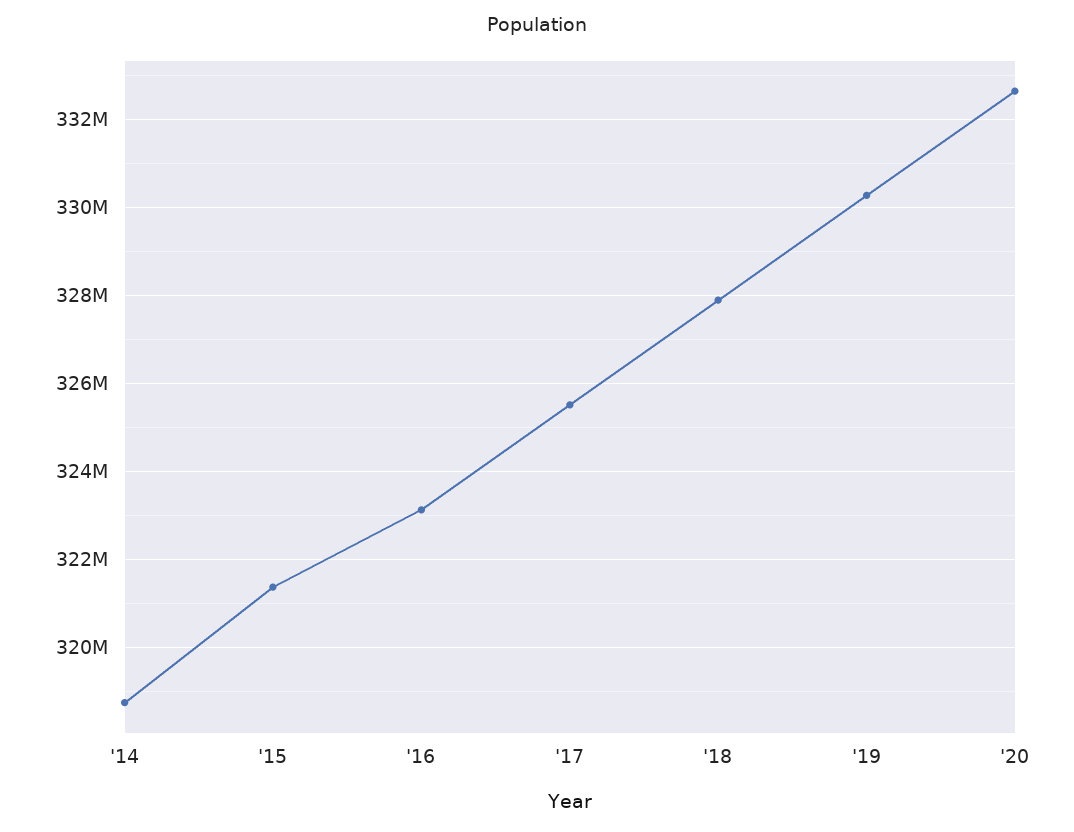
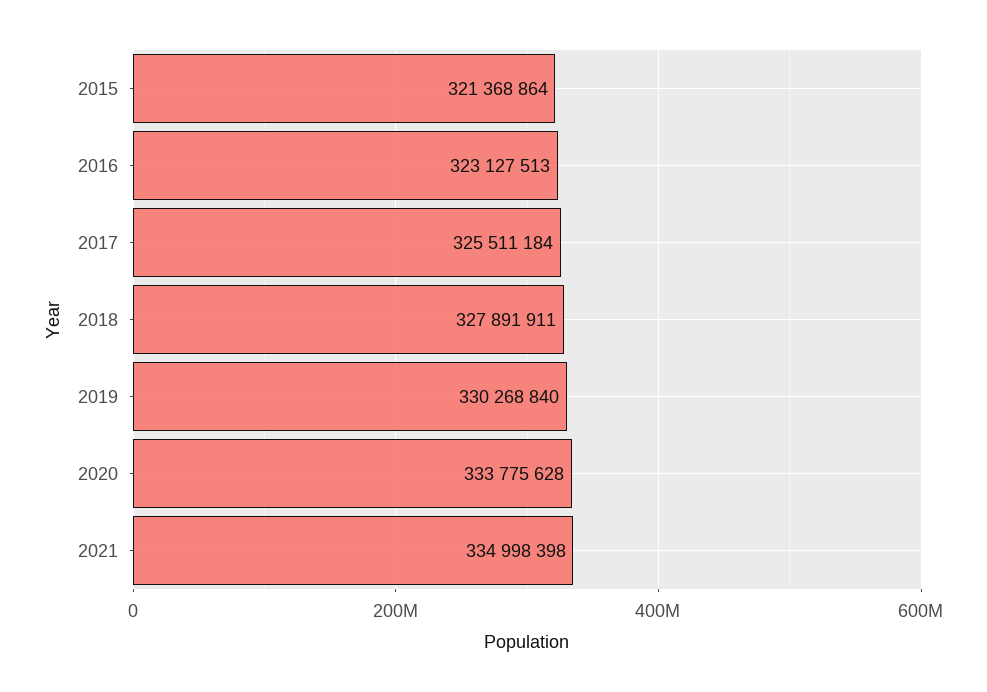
'14: 318800000 -> none
'20: 332600000 -> 333775628
2021: none -> 334998398

